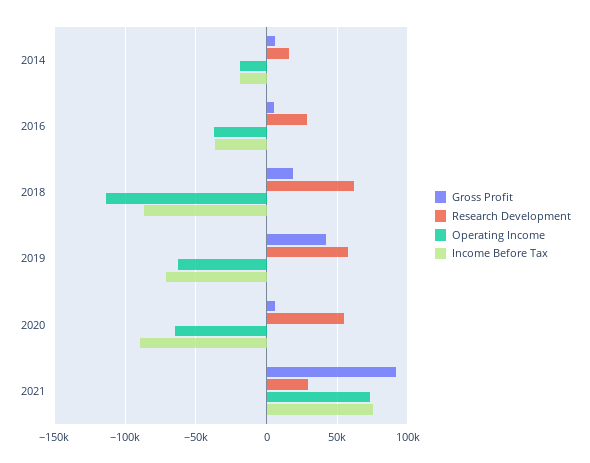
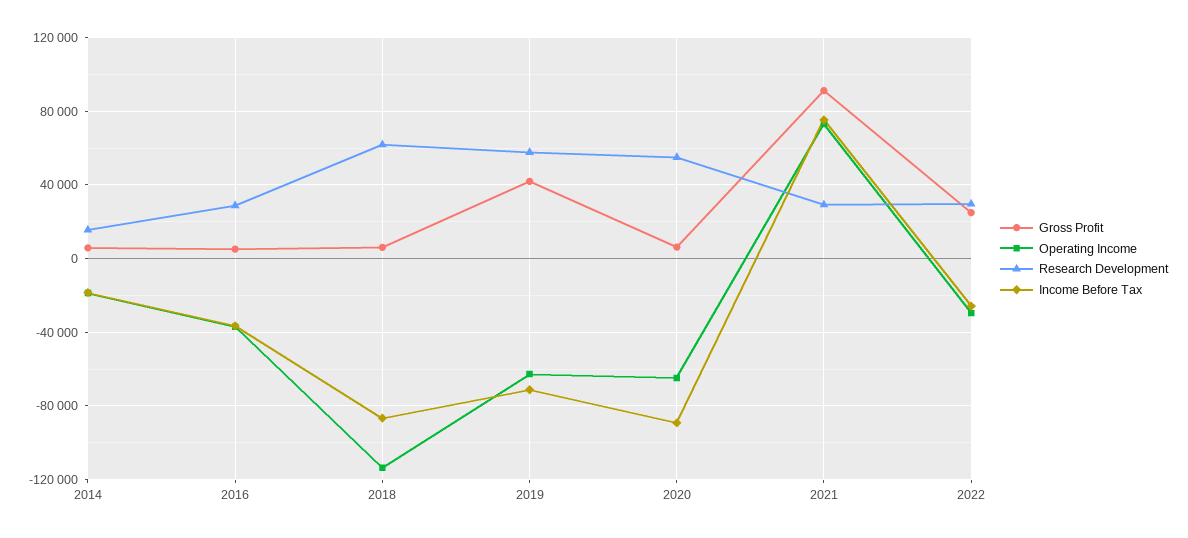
Gross Profit, 2018: 20000 -> 5000
Gross Profit, 2022: none -> 25000
Operating Income, 2022: none -> -30000
Research Development, 2022: none -> 30000
Income Before Tax, 2022: none -> -25000

